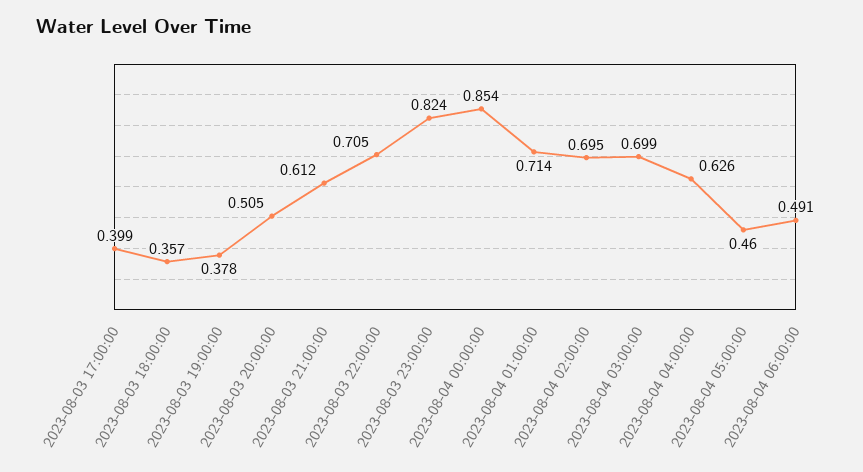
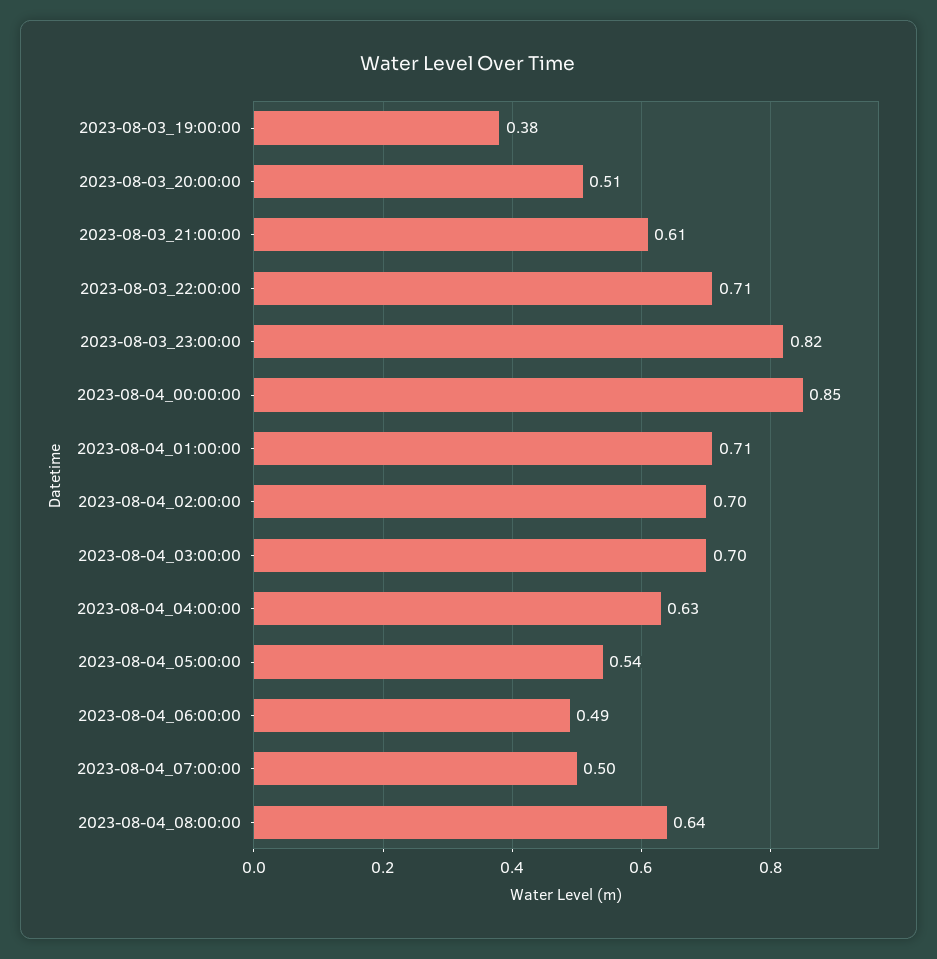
2023-08-03 17:00:00: 0.399 -> none
2023-08-03 18:00:00: 0.357 -> none
2023-08-04 05:00:00: 0.46 -> 0.54
2023-08-04_07:00:00: none -> 0.5
2023-08-04_08:00:00: none -> 0.64

